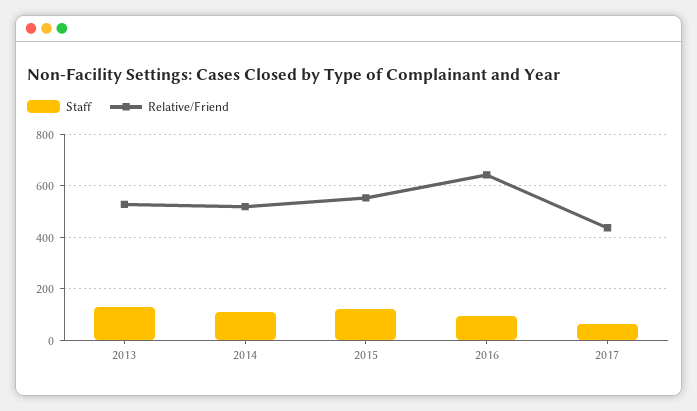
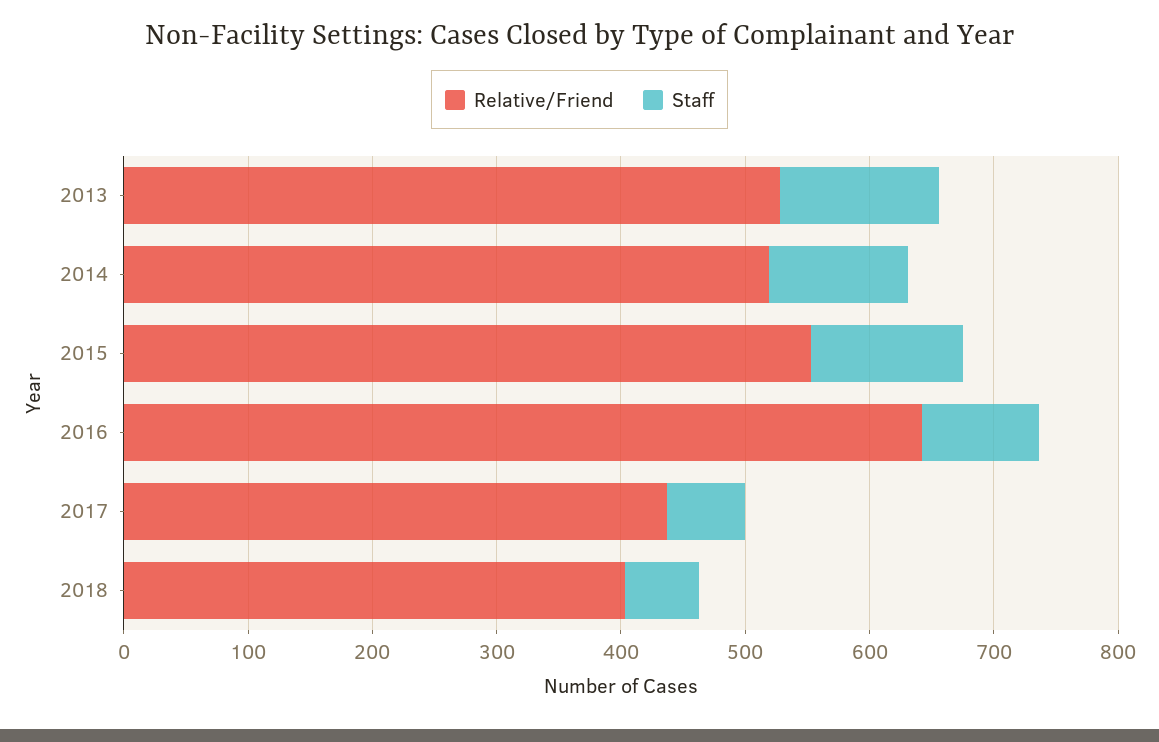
Relative/Friend, 2018: none -> 400
Staff, 2018: none -> 60

